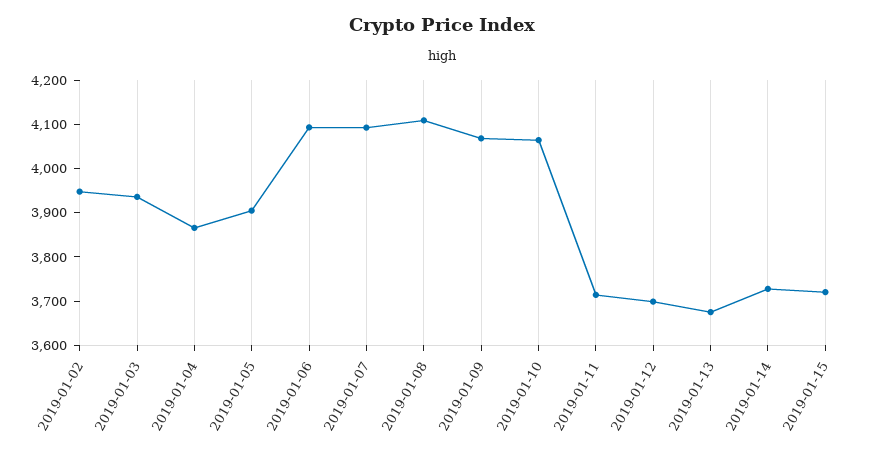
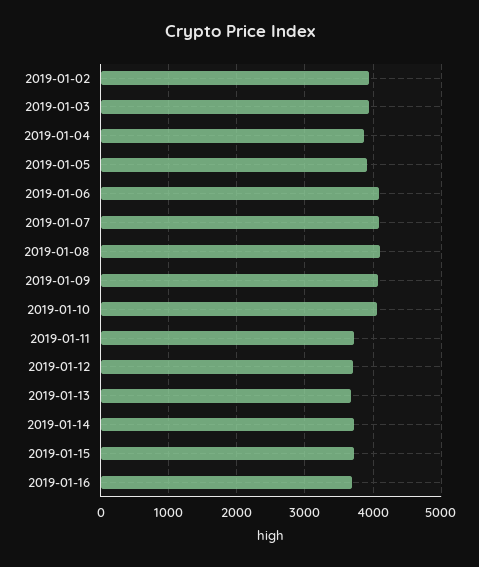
2019-01-16: none -> 3700

